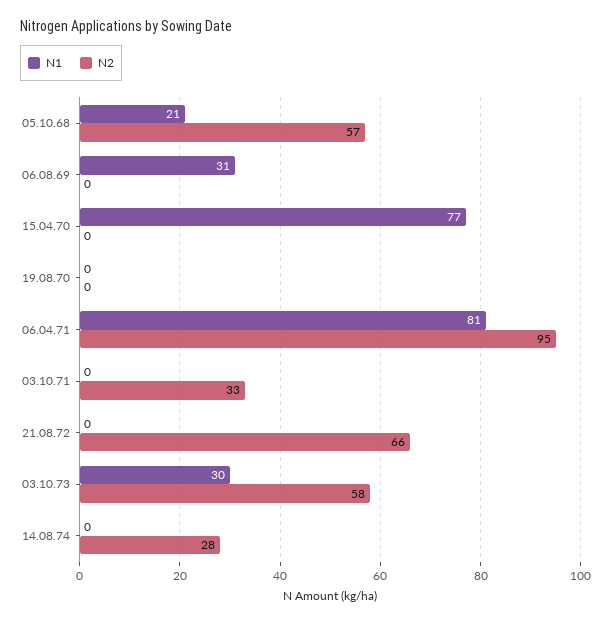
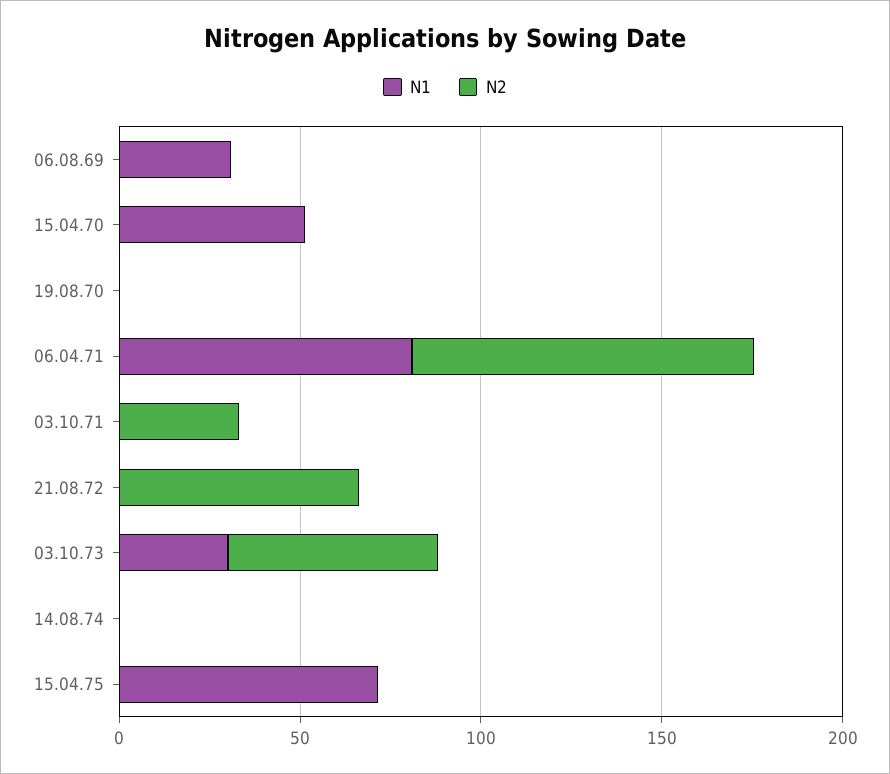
N1, 05.10.68: 21 -> none
N2, 05.10.68: 57 -> none
N1, 15.04.70: 77 -> 50
N2, 14.08.74: 28 -> 0
N1, 15.04.75: none -> 70
N2, 15.04.75: none -> 0

